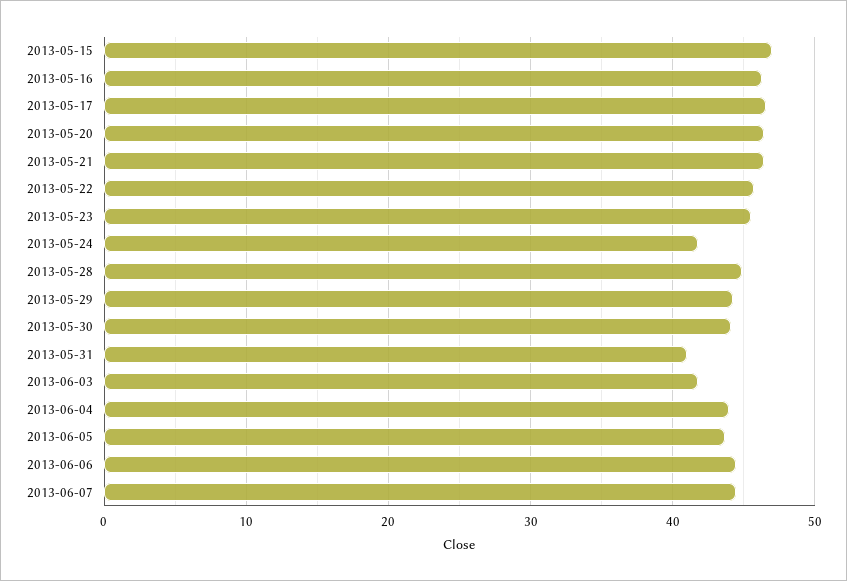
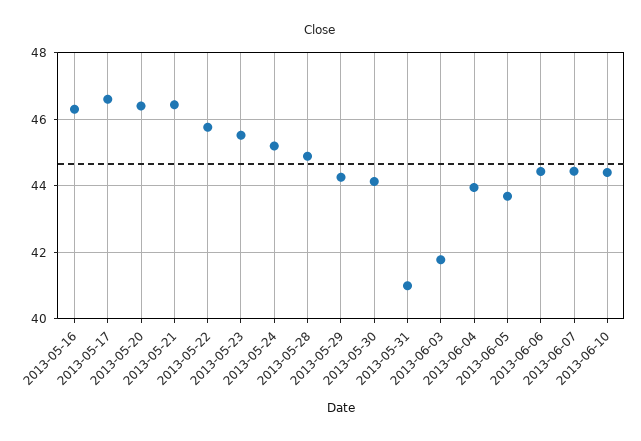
2013-05-15: 47 -> none
2013-05-24: 42 -> 45.2
2013-06-10: none -> 44.4

